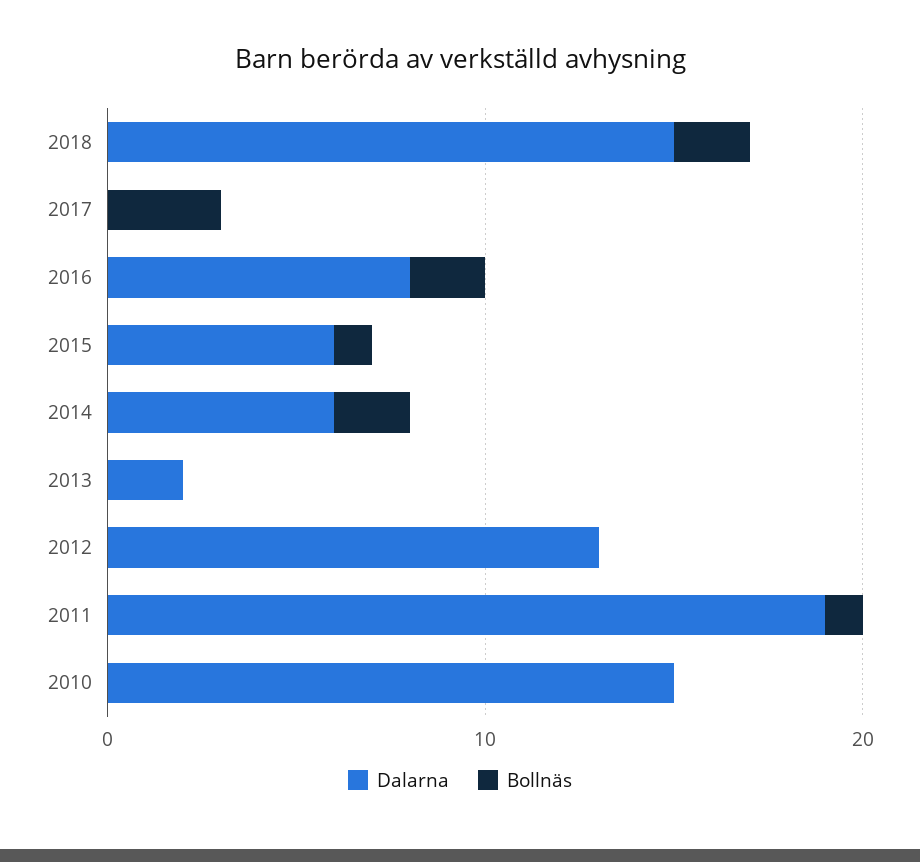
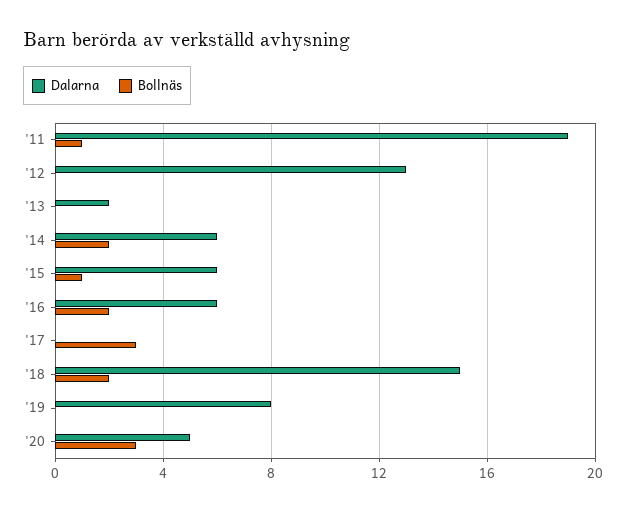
Dalarna, 2016: 8 -> 6
Dalarna, 2010: 15 -> none
Bollnäs, 2010: 0 -> none
Dalarna, '19: none -> 8
Bollnäs, '19: none -> 0
Dalarna, '20: none -> 5
Bollnäs, '20: none -> 3

